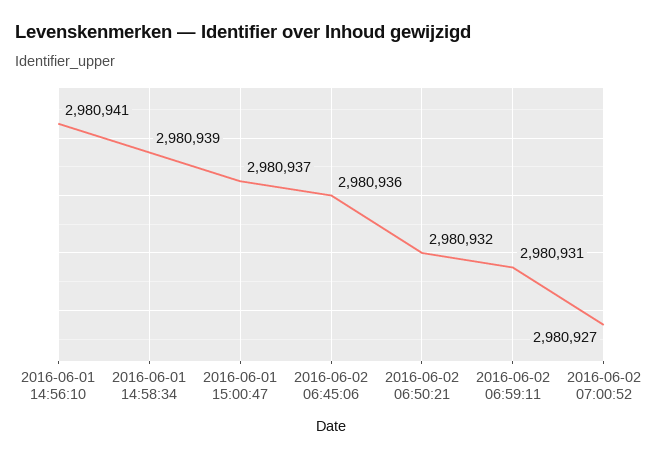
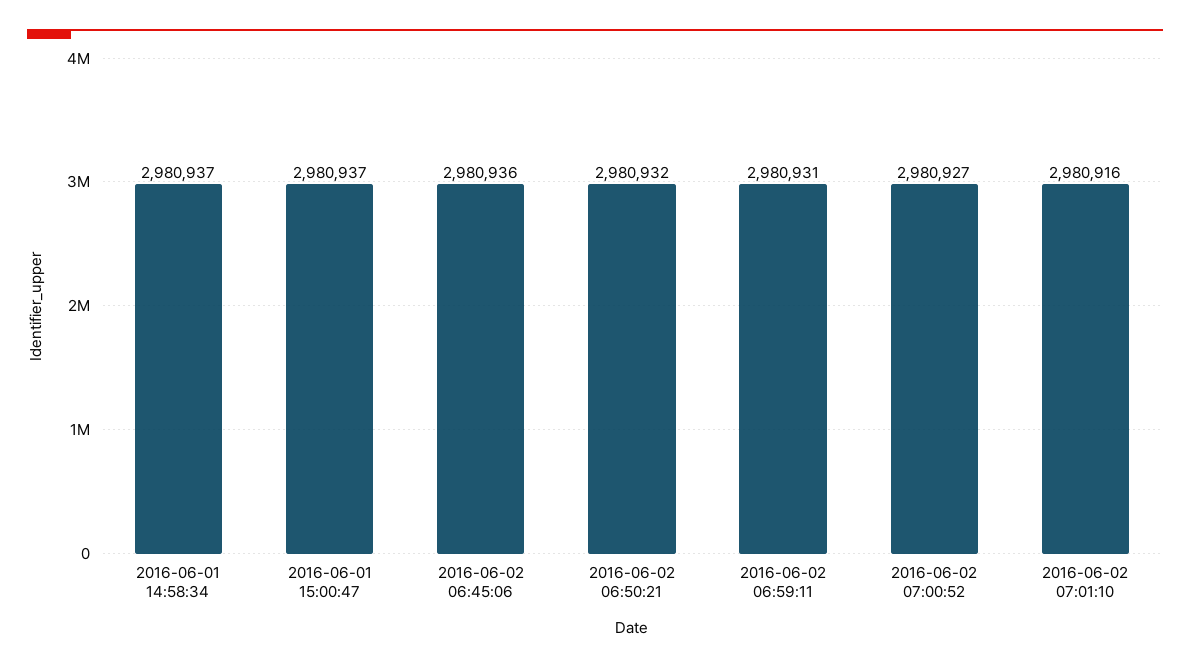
2016-06-01 14:56:10: 2980941 -> none
2016-06-01 14:58:34: 2980939 -> 2980937
2016-06-02 07:01:10: none -> 2980916

